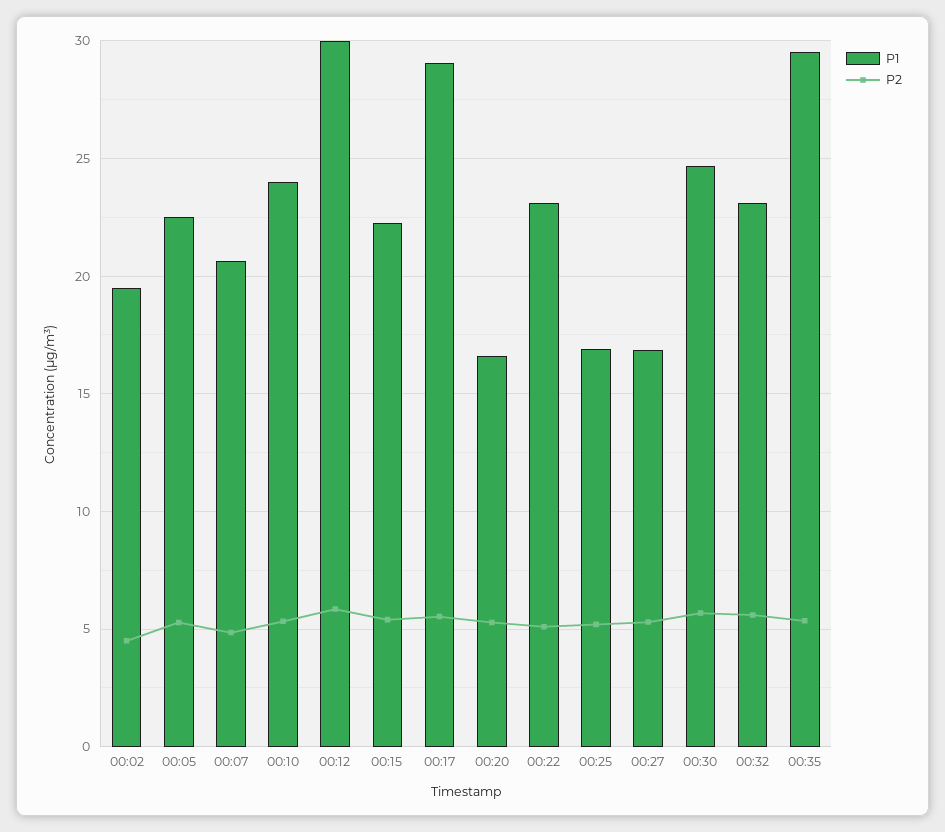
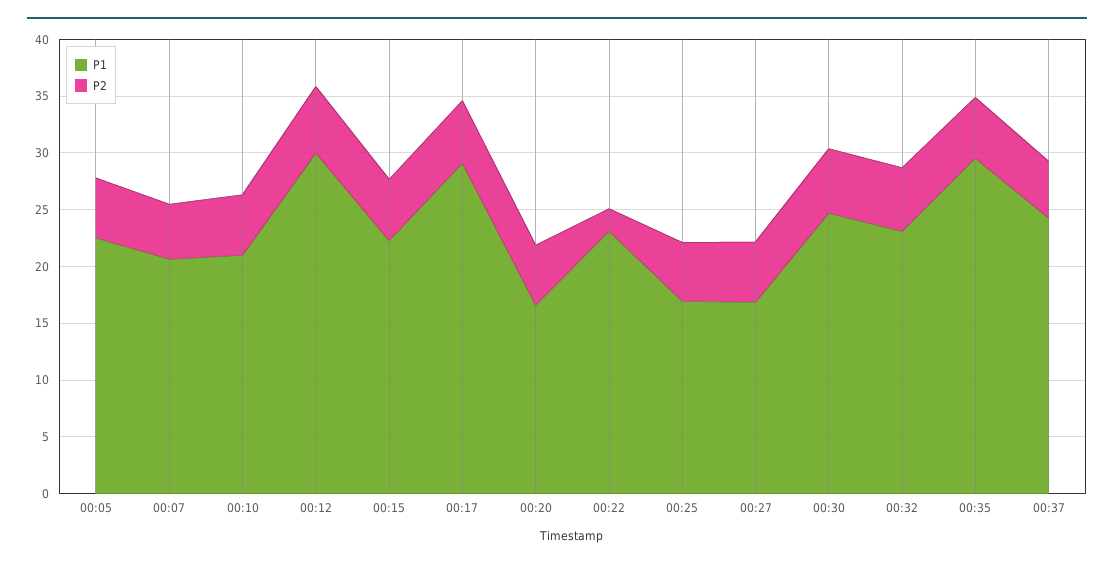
P1, 00:02: 19.5 -> none
P2, 00:02: 4.5 -> none
P1, 00:10: 24 -> 21
P2, 00:22: 5 -> 2
P1, 00:37: none -> 24
P2, 00:37: none -> 5

